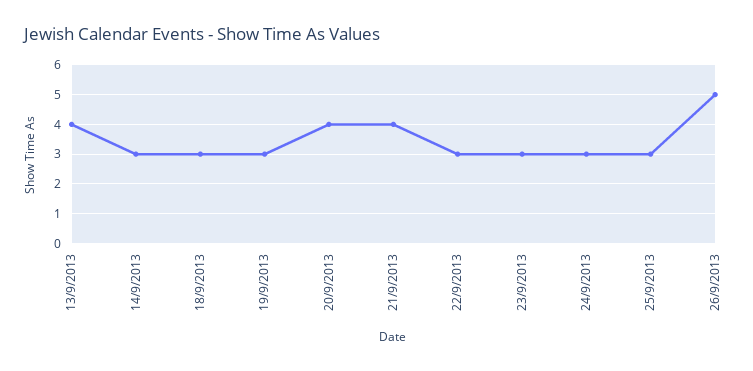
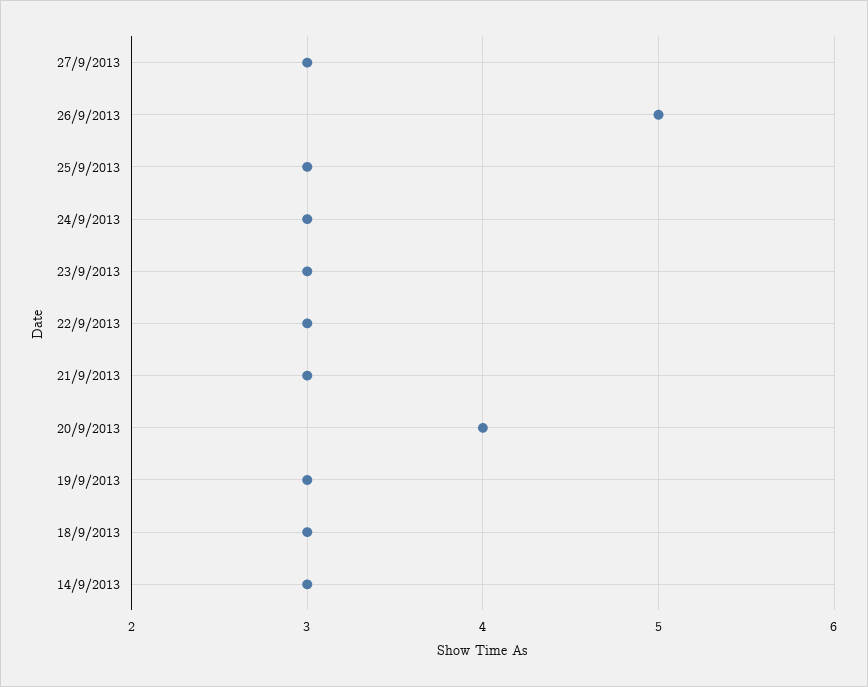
13/9/2013: 4 -> none
21/9/2013: 4 -> 3
27/9/2013: none -> 3

